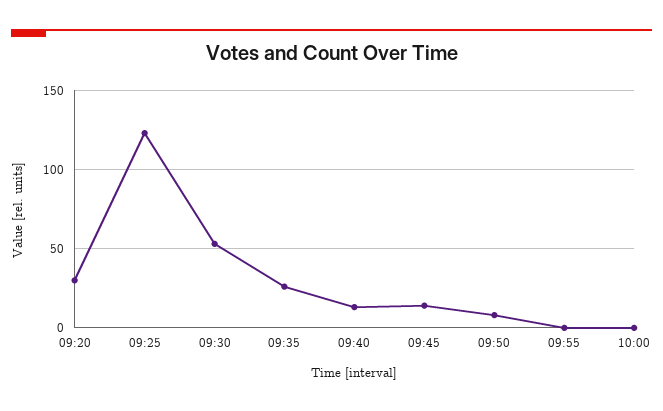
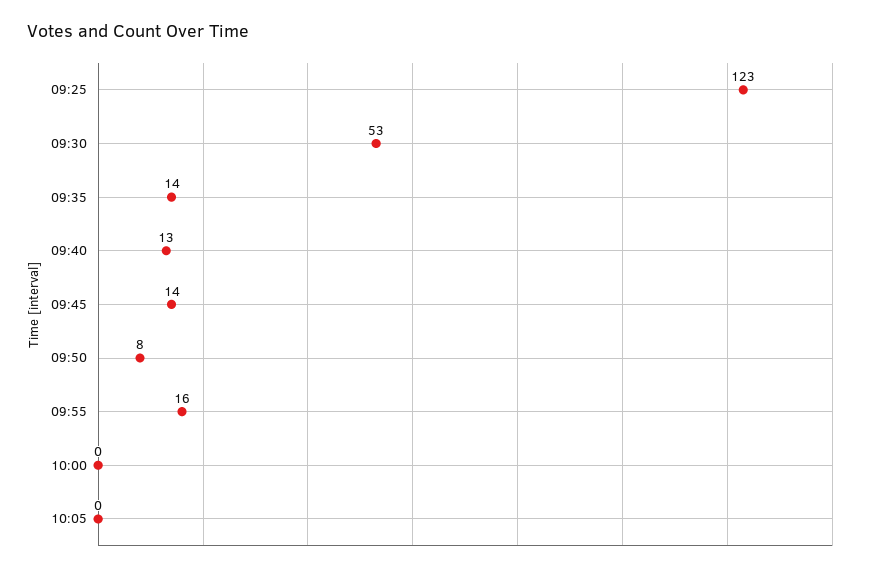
09:20: 30 -> none
09:35: 25 -> 14
09:55: 0 -> 16
10:05: none -> 0

